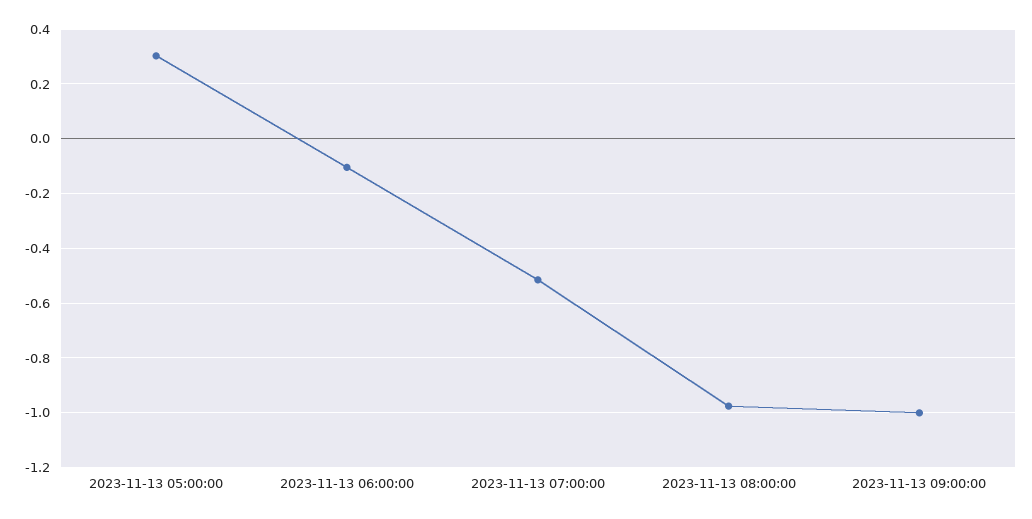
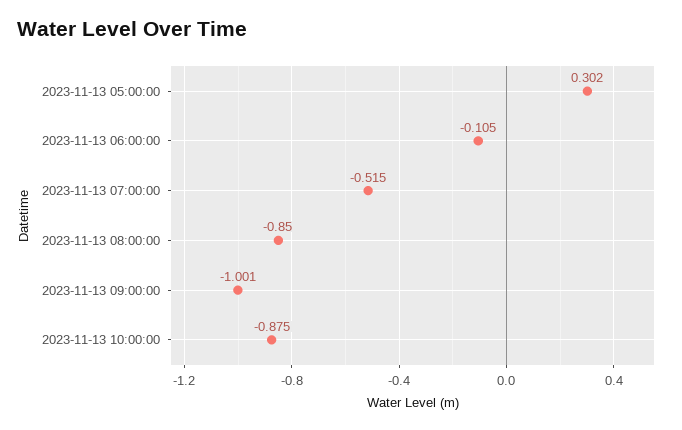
2023-11-13 08:00:00: -0.975 -> -0.85
2023-11-13 10:00:00: none -> -0.875

